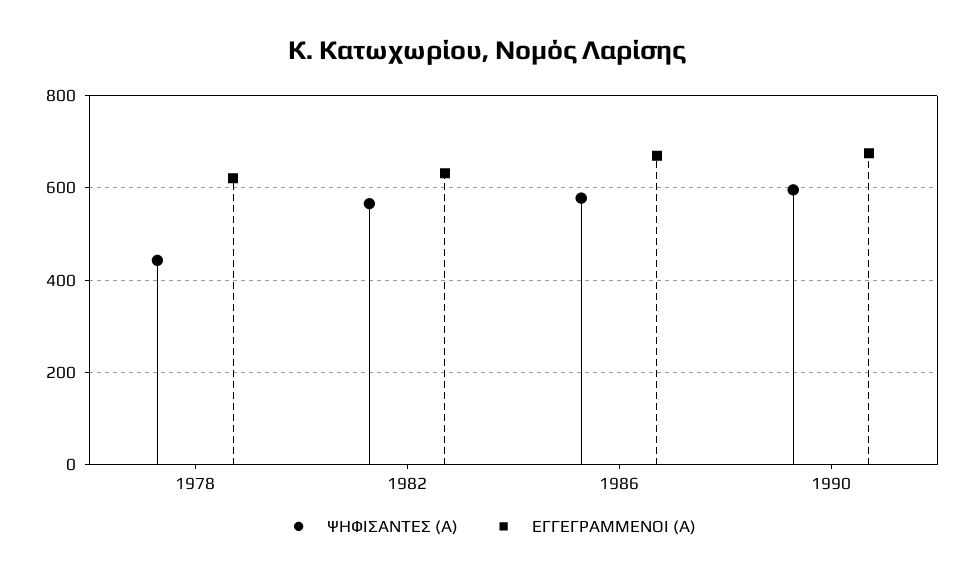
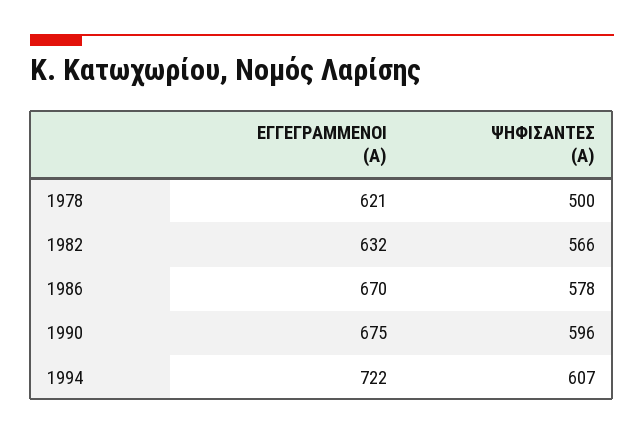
ΨΗΦΙΣΑΝΤΕΣ (Α), 1978: 440 -> 500
ΕΓΓΕΓΡΑΜΜΕΝΟΙ (Α), 1994: none -> 722
ΨΗΦΙΣΑΝΤΕΣ (Α), 1994: none -> 607

